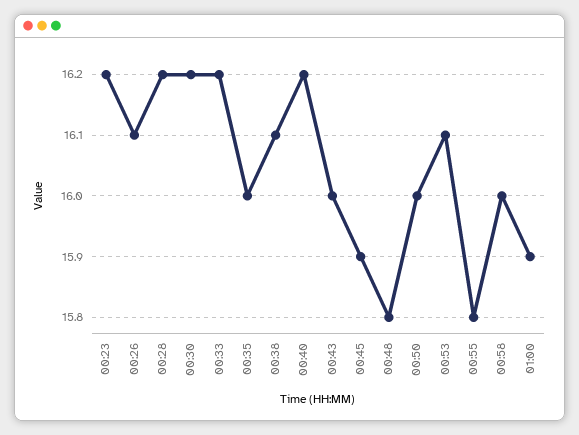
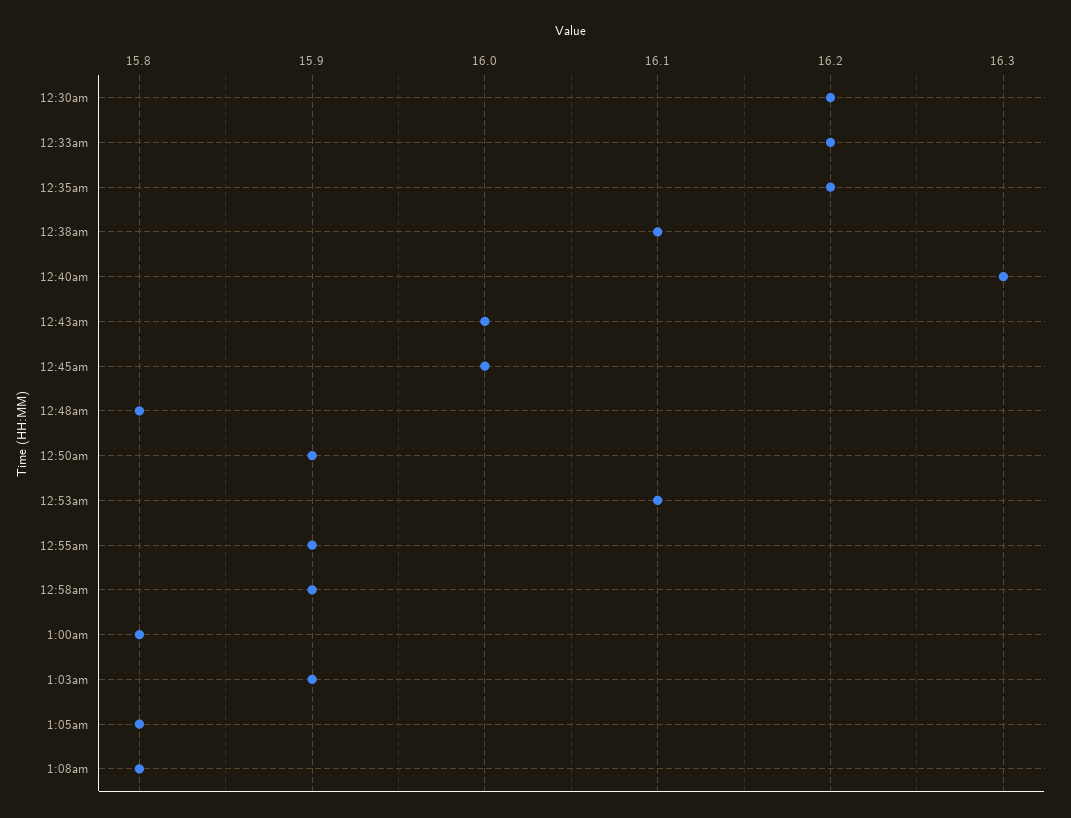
00:23: 16.2 -> none
00:26: 16.1 -> none
00:28: 16.2 -> none
00:35: 16 -> 16.2
00:40: 16.2 -> 16.3
00:45: 15.9 -> 16
00:50: 16 -> 15.9
00:55: 15.8 -> 15.9
00:58: 16 -> 15.9
01:00: 15.9 -> 15.8
1:03am: none -> 15.9
1:05am: none -> 15.8
1:08am: none -> 15.8

